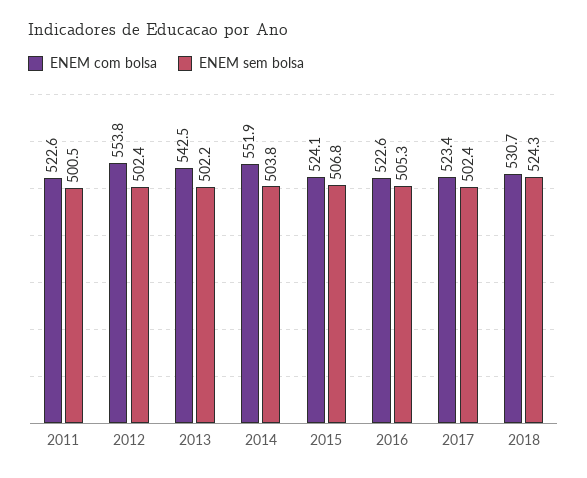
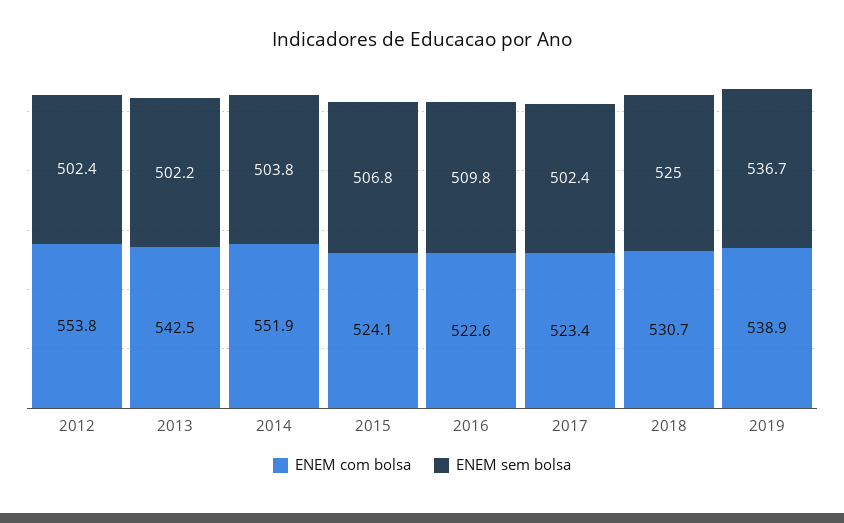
ENEM com bolsa, 2011: 522.6 -> none
ENEM sem bolsa, 2011: 500.5 -> none
ENEM sem bolsa, 2016: 505.3 -> 509.8
ENEM sem bolsa, 2018: 524.3 -> 525
ENEM com bolsa, 2019: none -> 538.9
ENEM sem bolsa, 2019: none -> 536.7

